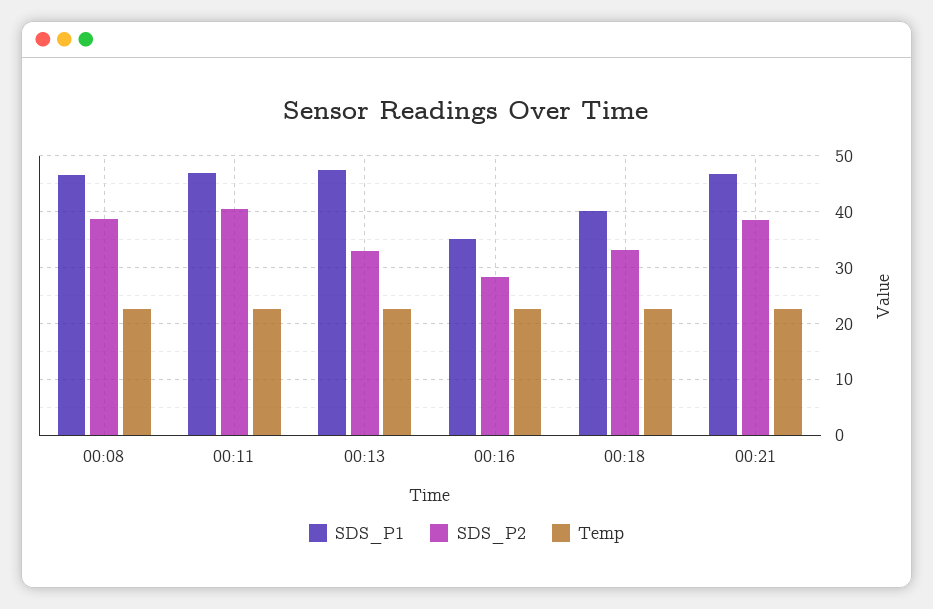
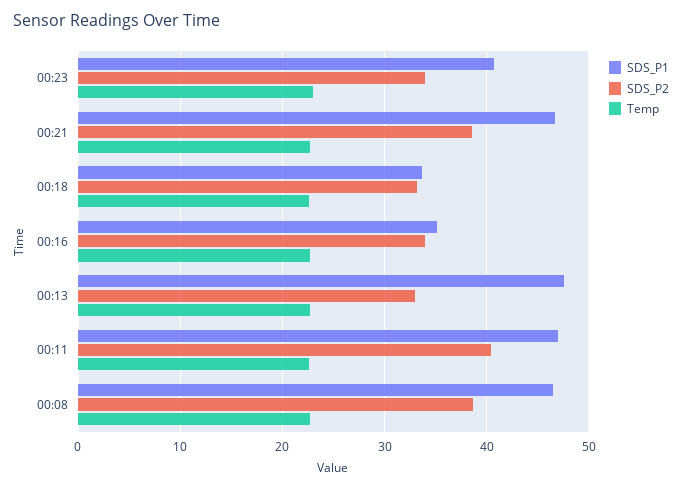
SDS_P2, 00:16: 28 -> 34
SDS_P1, 00:18: 40 -> 34
SDS_P1, 00:23: none -> 41
SDS_P2, 00:23: none -> 34
Temp, 00:23: none -> 23

